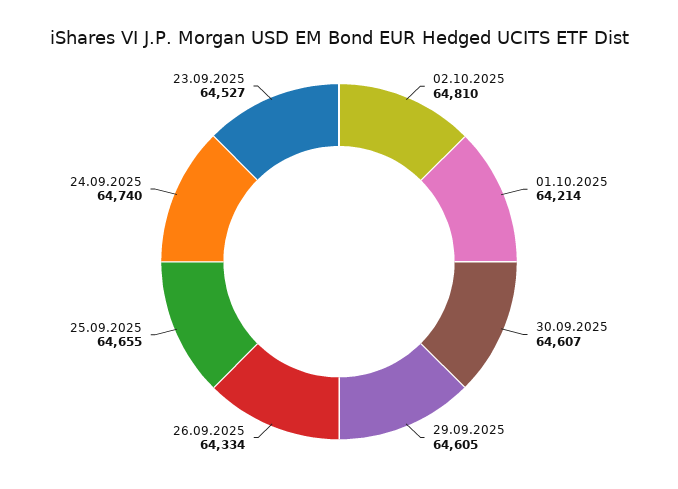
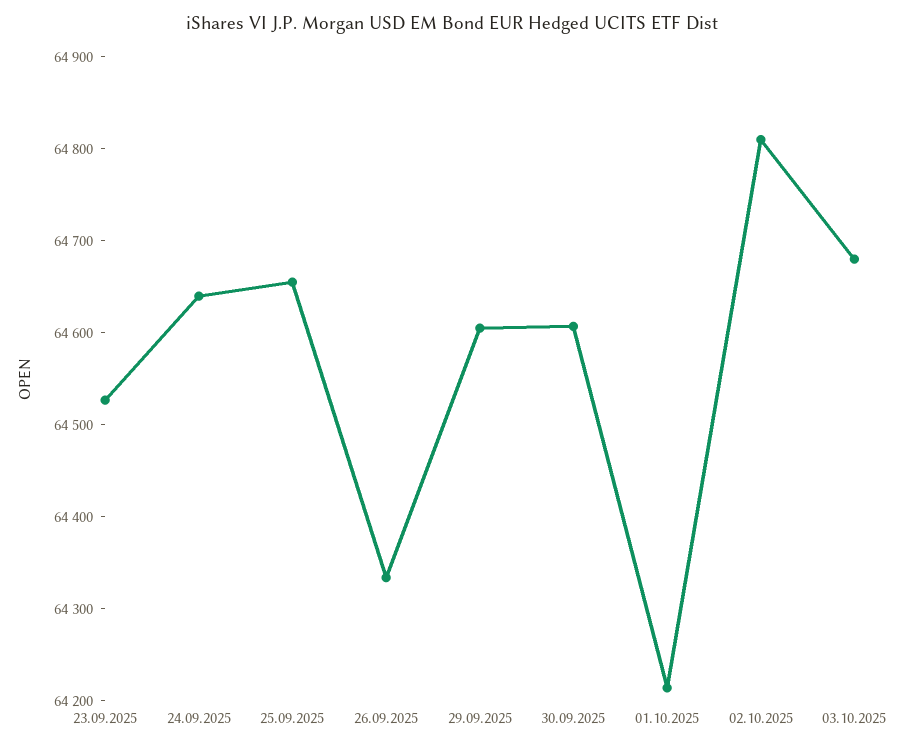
24.09.2025: 64740 -> 64640
03.10.2025: none -> 64680

